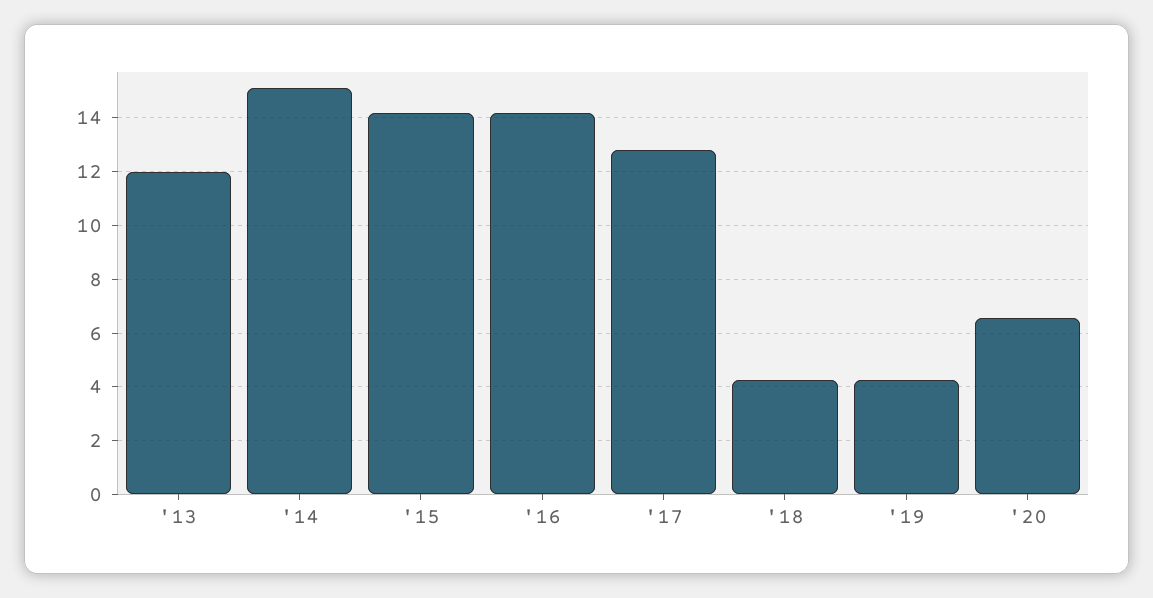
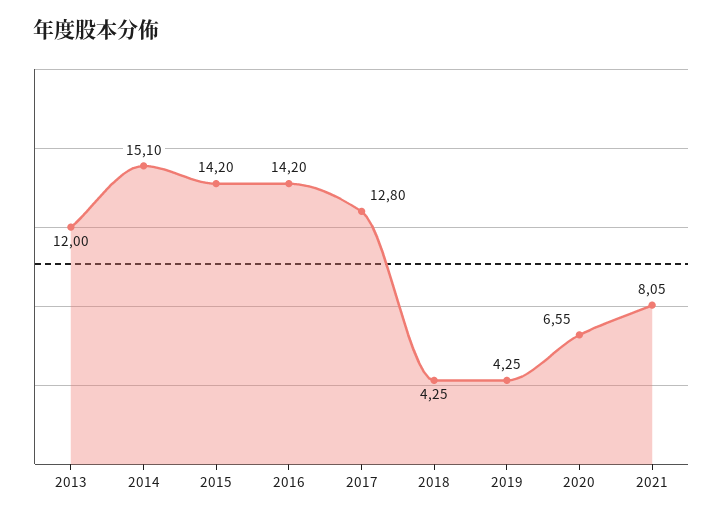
2021: none -> 8.05

